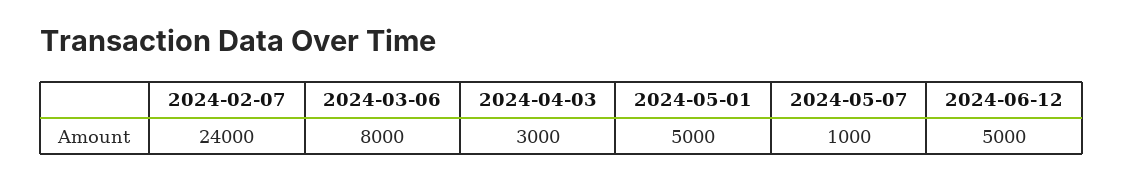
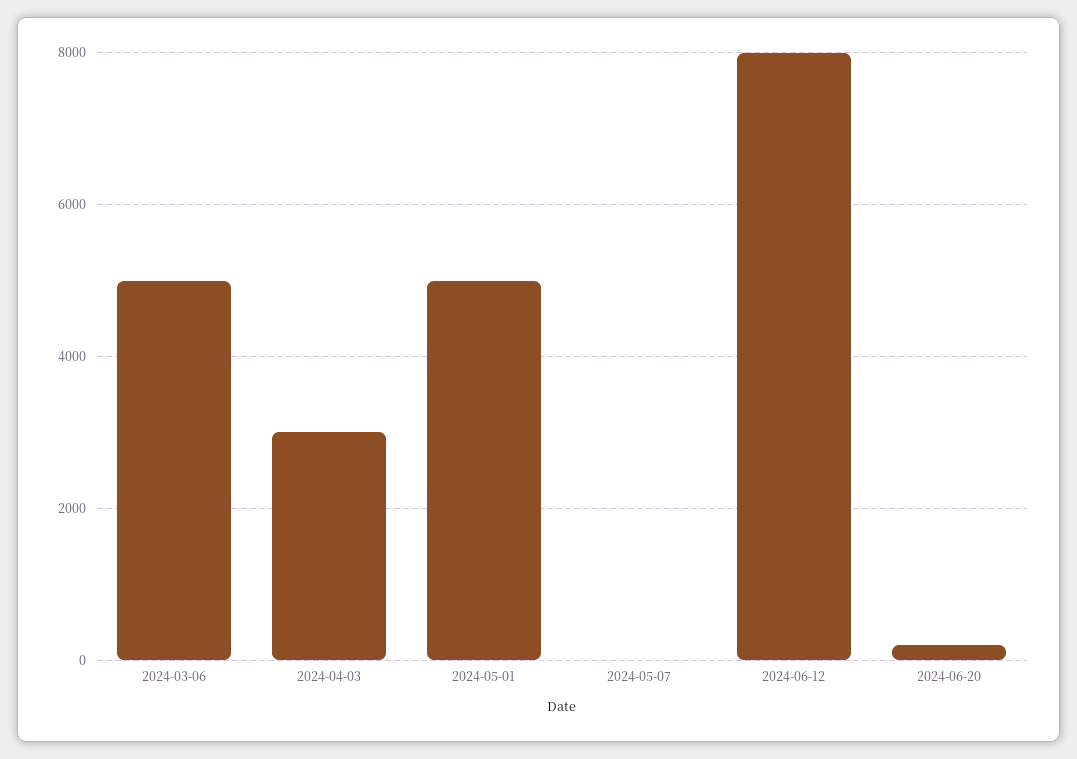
2024-02-07: 24000 -> none
2024-03-06: 8000 -> 5000
2024-05-07: 1000 -> 0
2024-06-12: 5000 -> 8000
2024-06-20: none -> 200

